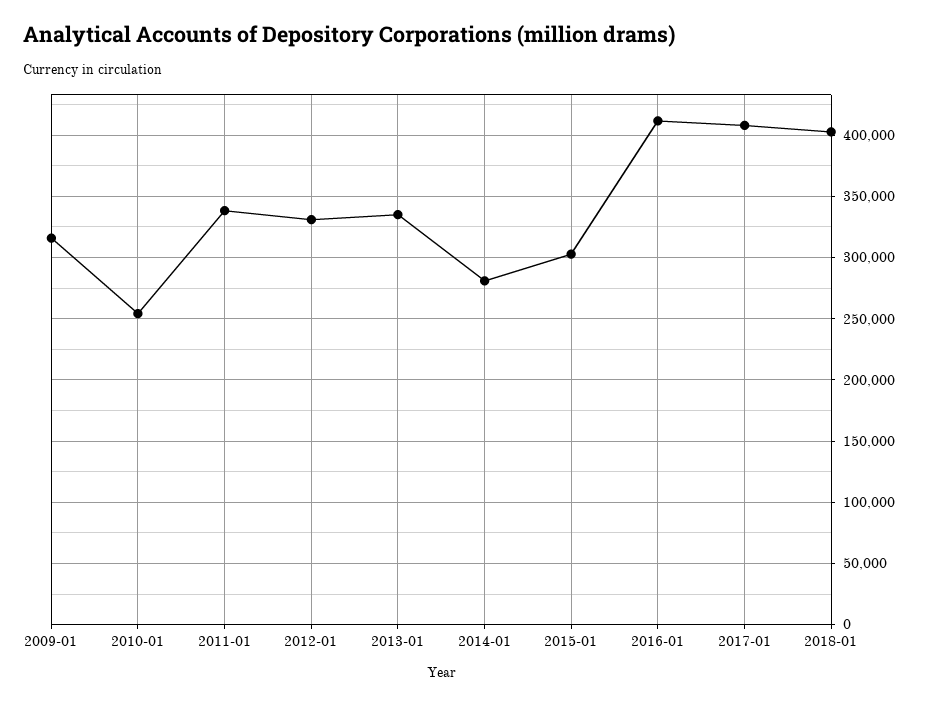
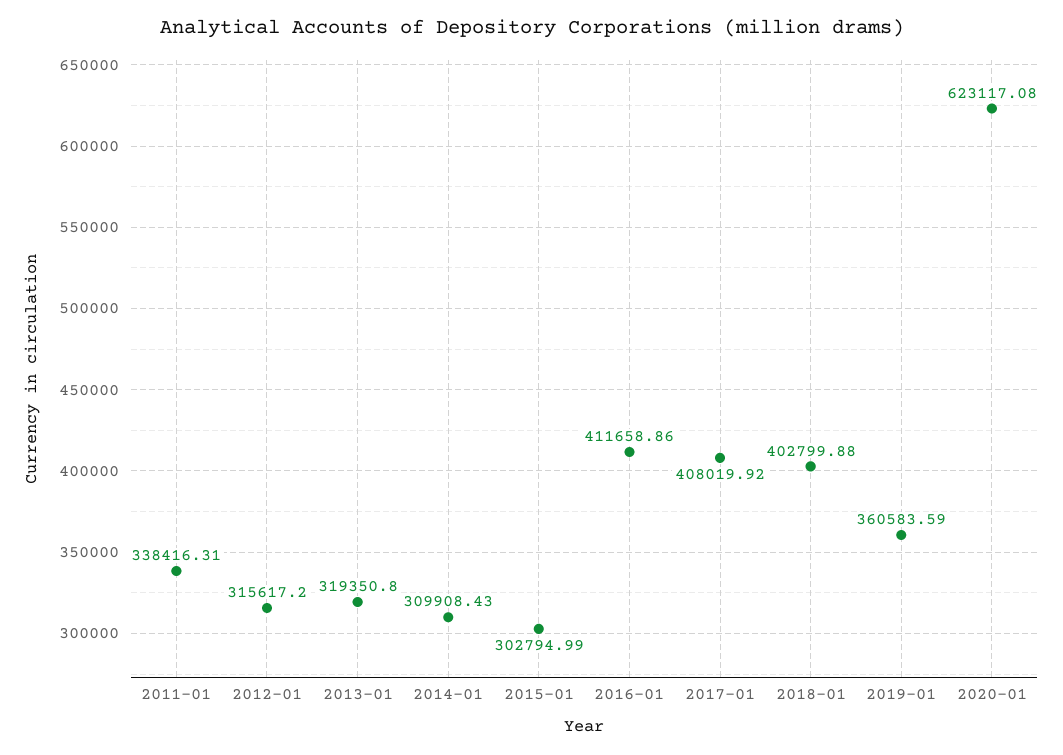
2009-01: 315000 -> none
2010-01: 255000 -> none
2012-01: 330000 -> 315617.2
2013-01: 335000 -> 319350.8
2014-01: 280000 -> 309908.43
2019-01: none -> 360583.59
2020-01: none -> 623117.08

